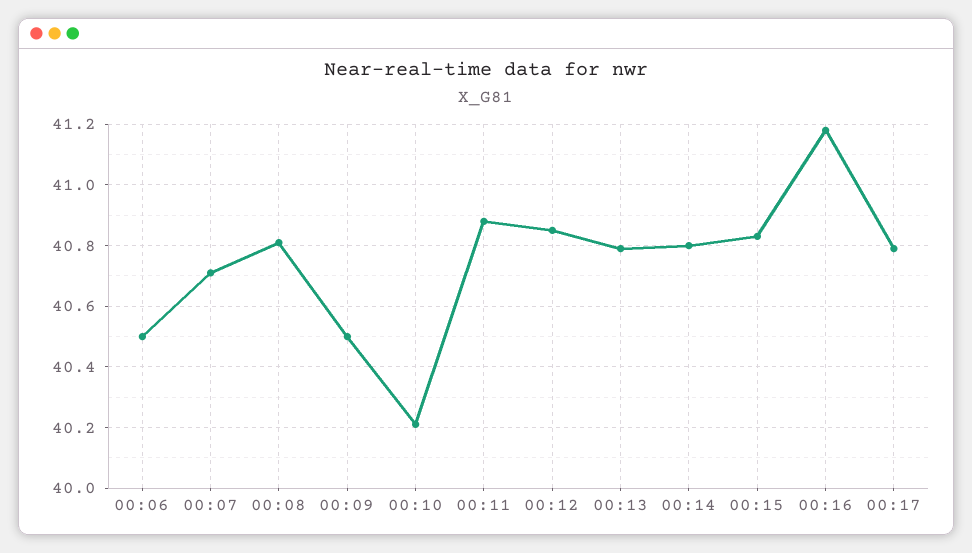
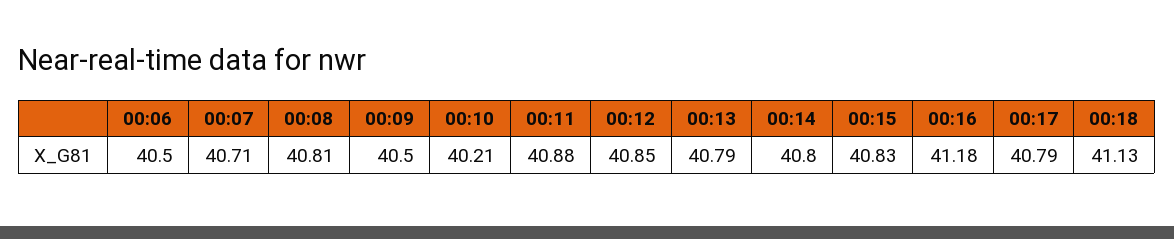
00:18: none -> 41.13

